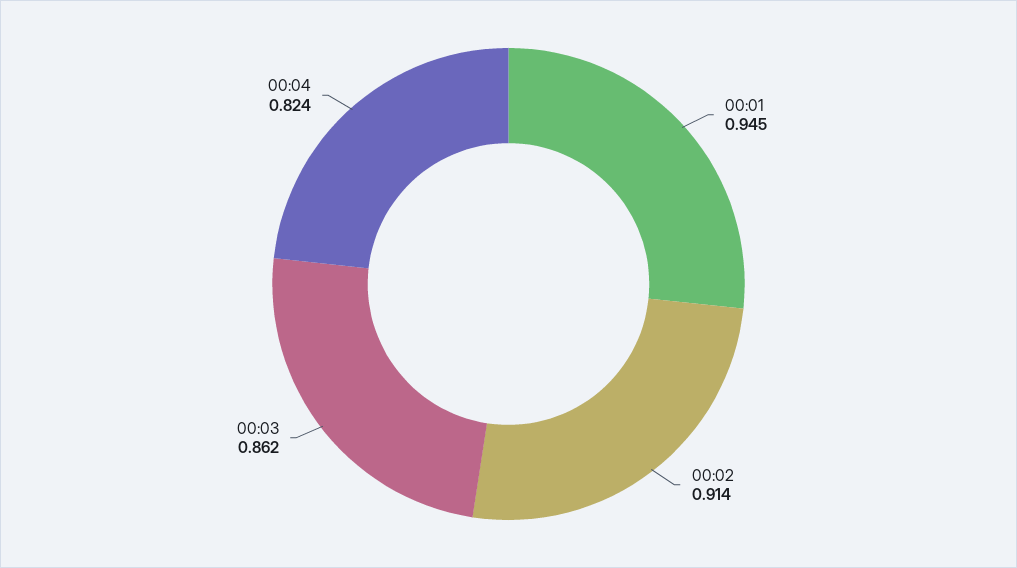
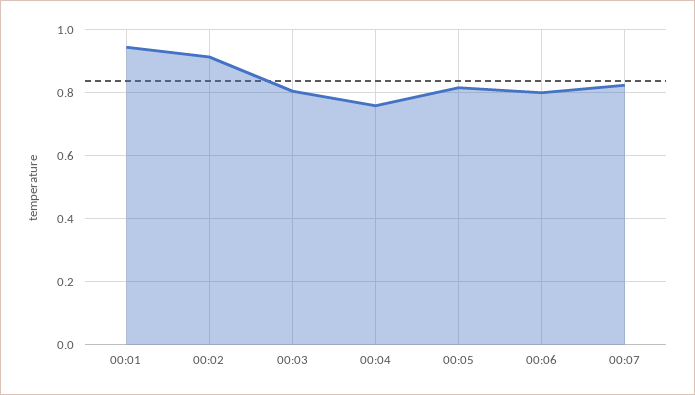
00:03: 0.862 -> 0.8
00:04: 0.824 -> 0.76
00:05: none -> 0.82
00:06: none -> 0.8
00:07: none -> 0.82

